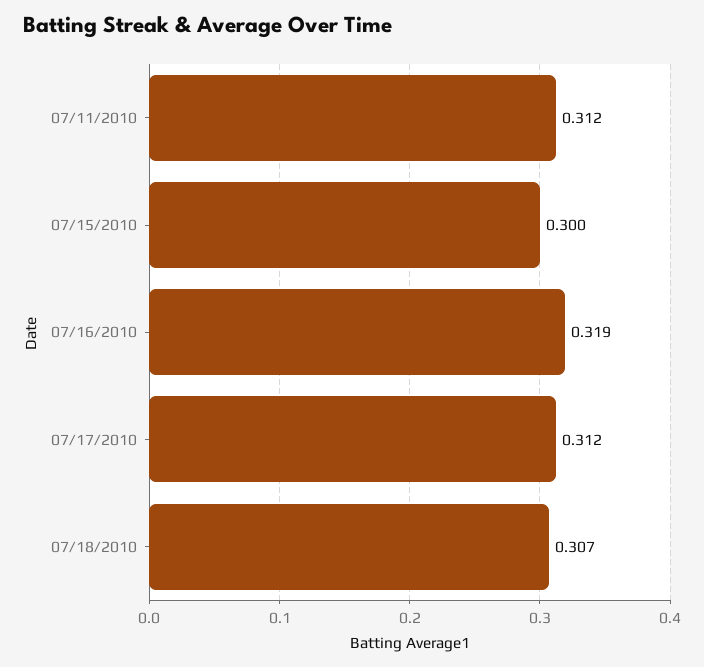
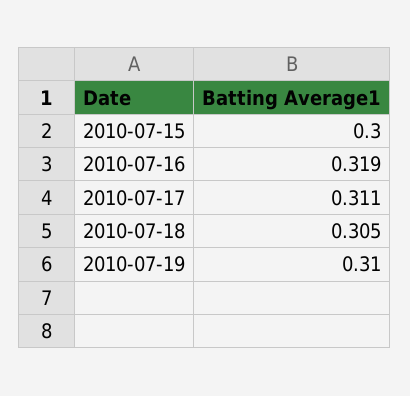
07/11/2010: 0.312 -> none
07/17/2010: 0.312 -> 0.311
07/18/2010: 0.307 -> 0.305
2010-07-19: none -> 0.31

